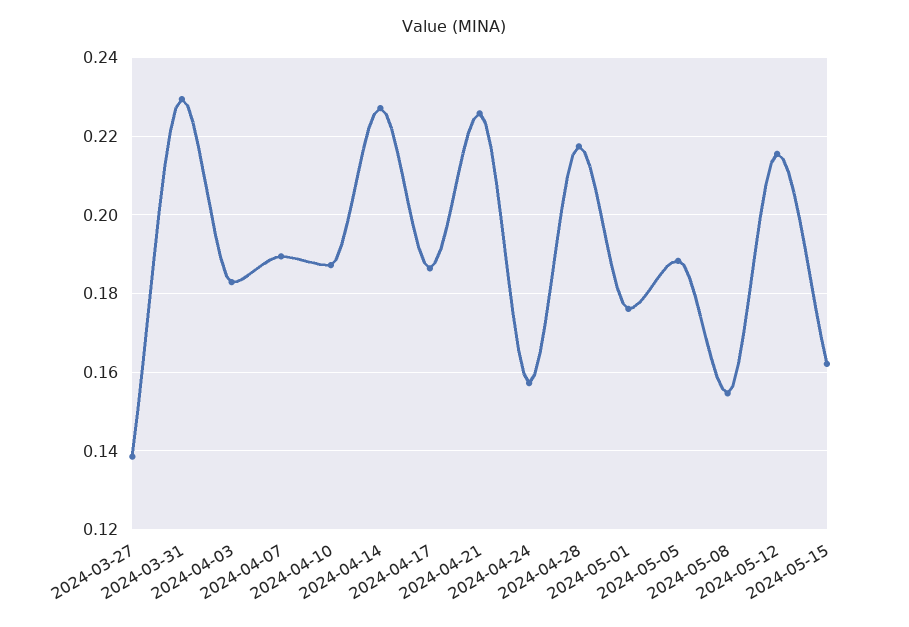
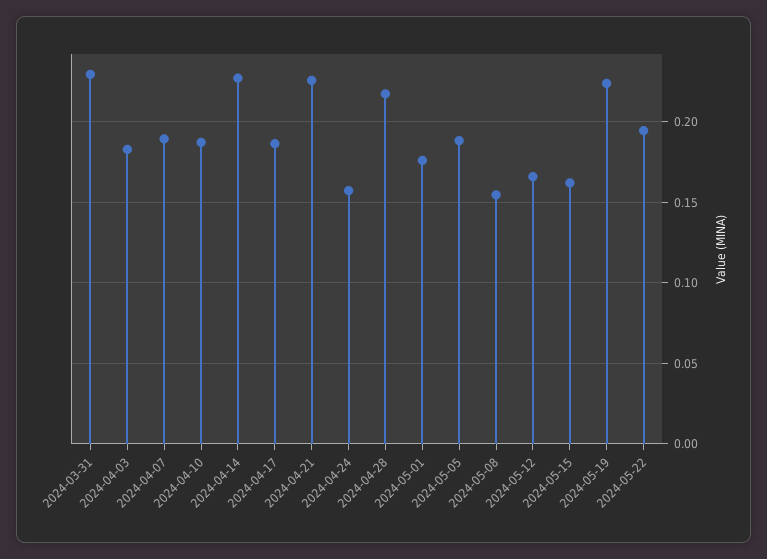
2024-03-27: 0.138 -> none
2024-05-12: 0.216 -> 0.165
2024-05-19: none -> 0.225
2024-05-22: none -> 0.195

